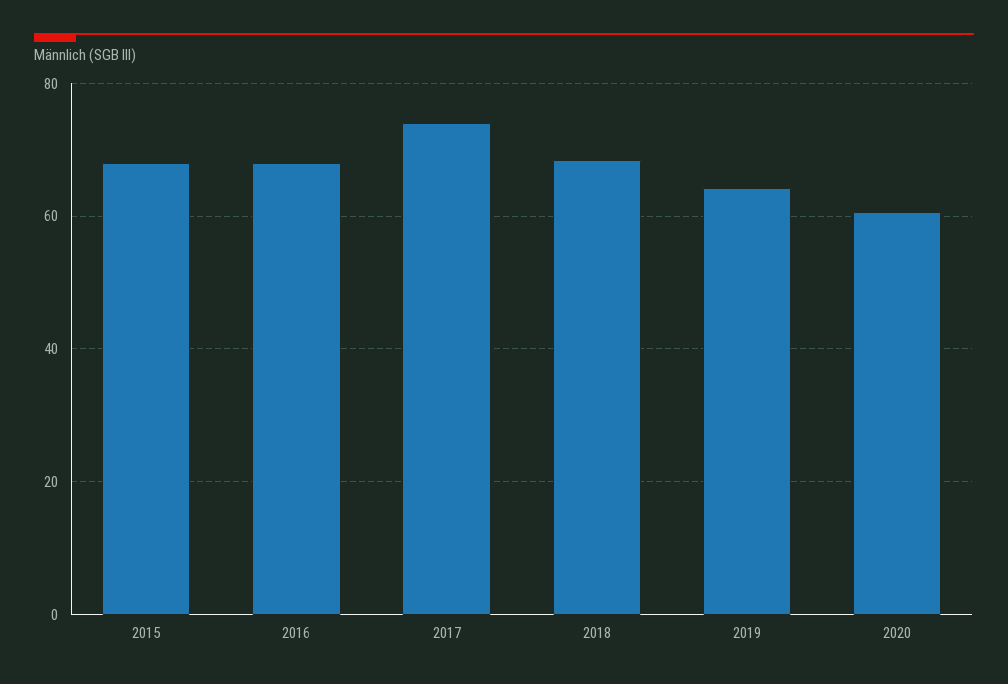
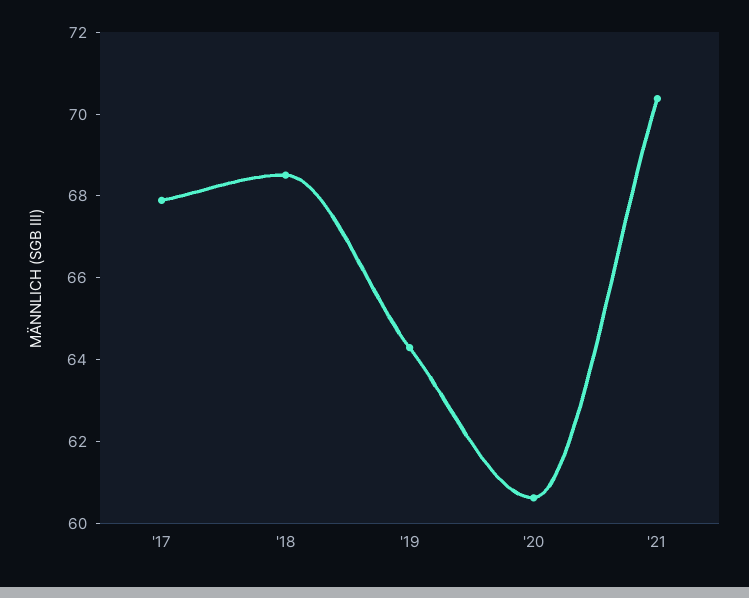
2015: 68 -> none
2016: 68 -> none
2017: 74 -> 68
'21: none -> 70.5

